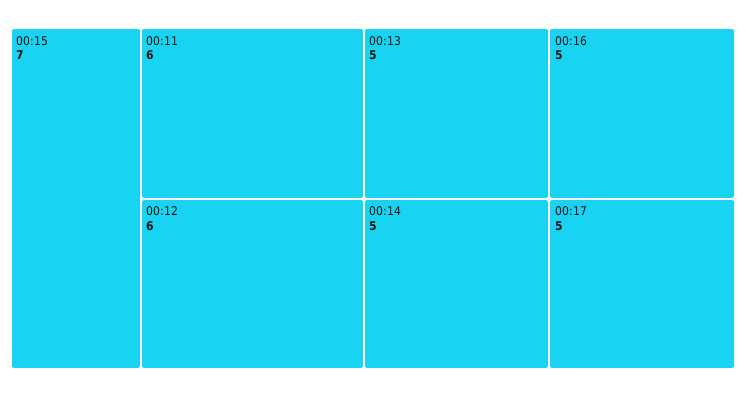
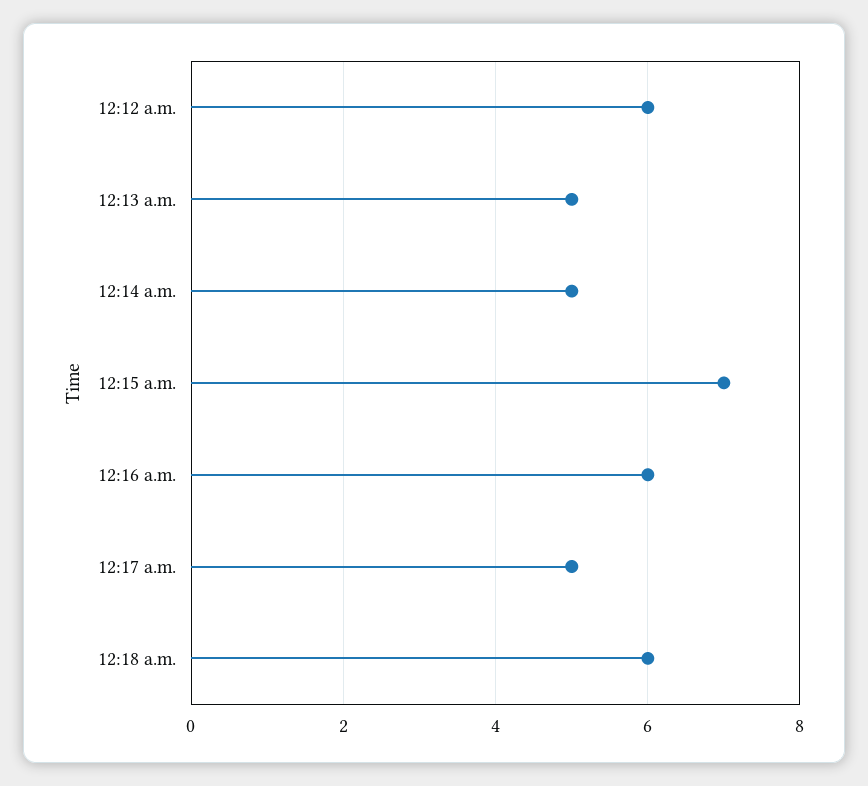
00:11: 6 -> none
00:16: 5 -> 6
12:18 a.m.: none -> 6

